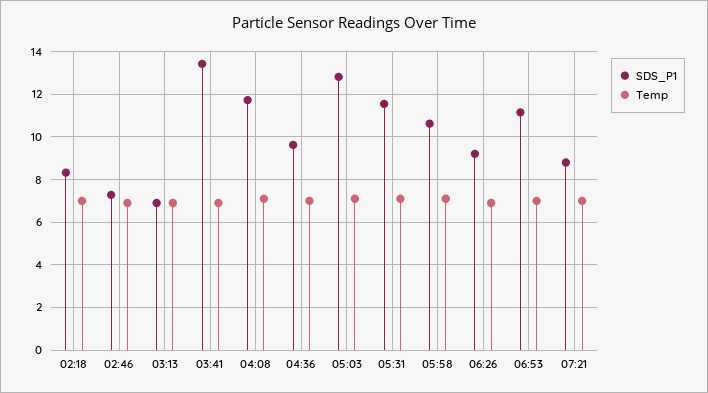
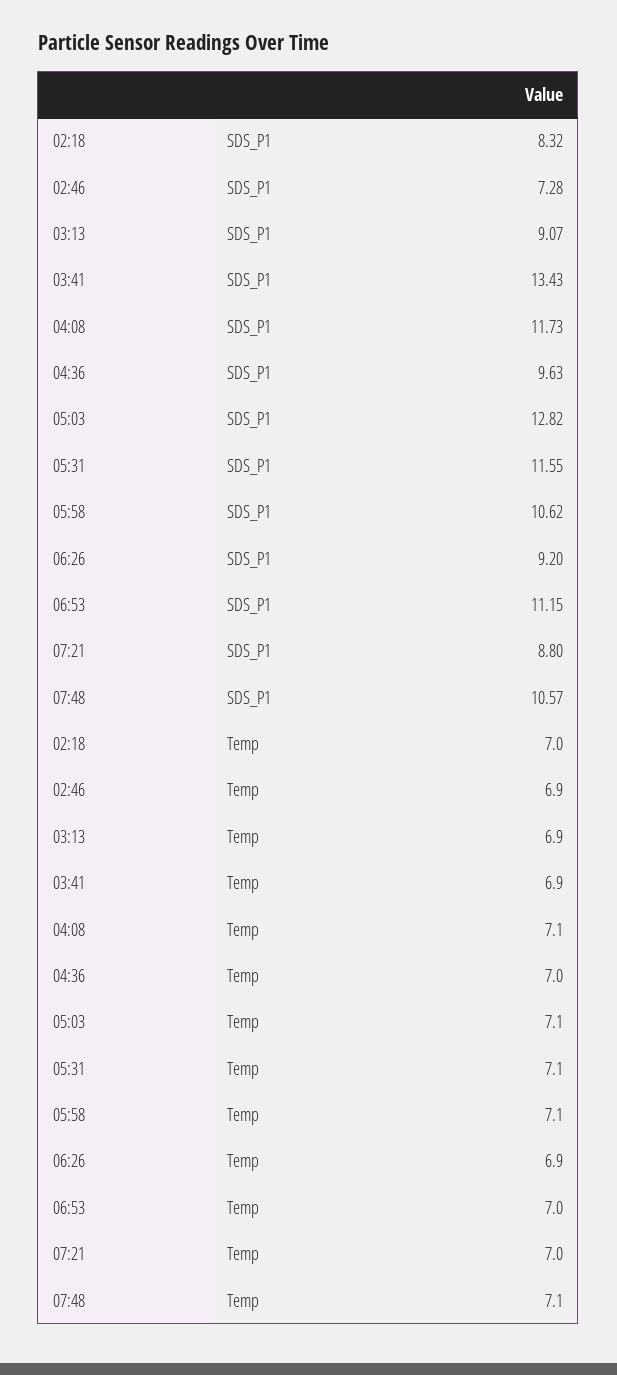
SDS_P1, 03:13: 7 -> 9.07
SDS_P1, 07:48: none -> 10.57
Temp, 07:48: none -> 7.1

